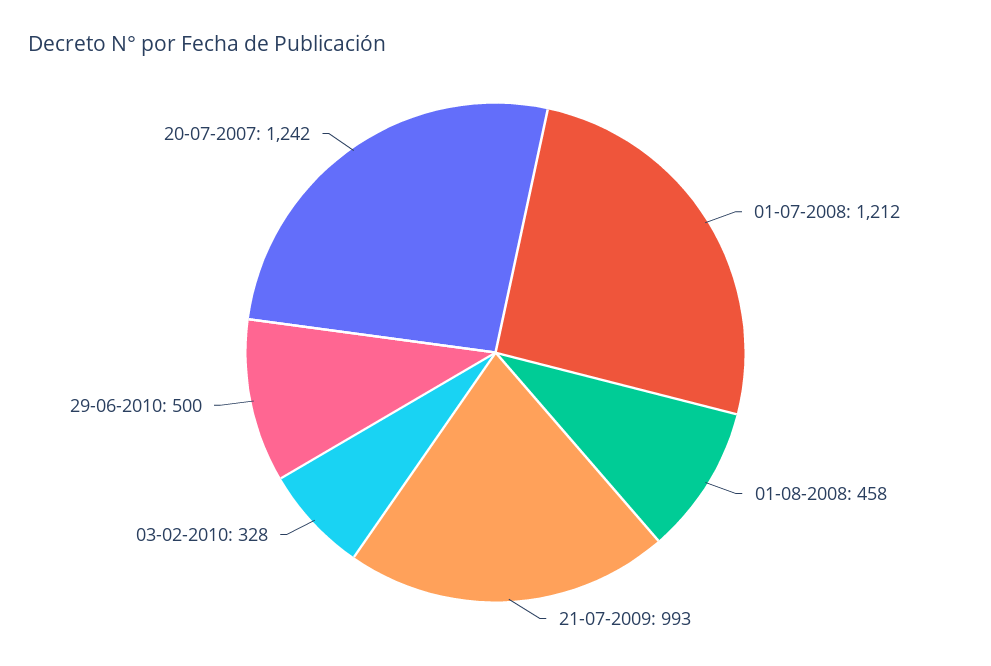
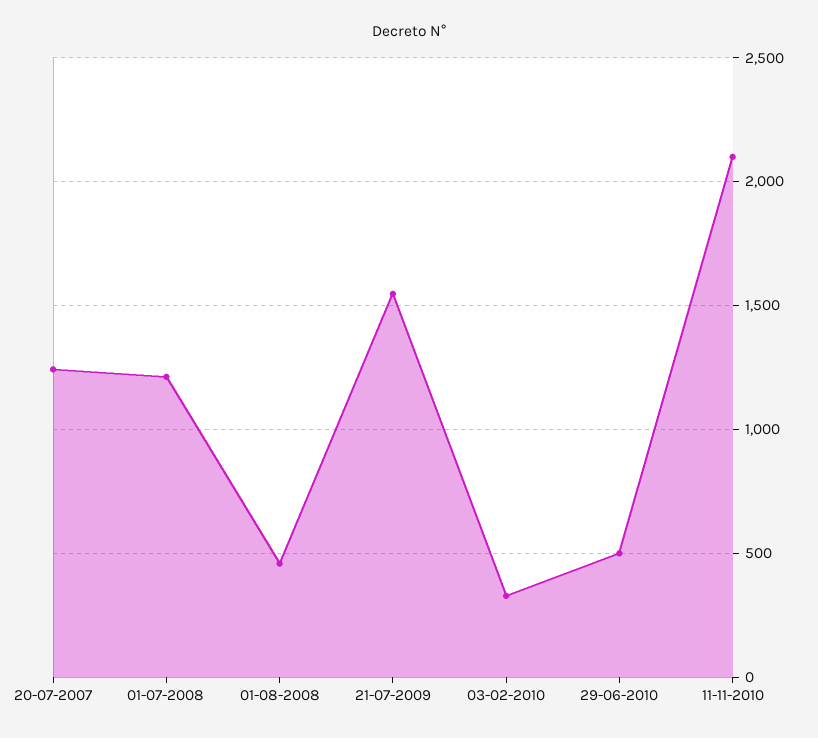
21-07-2009: 993 -> 1550
11-11-2010: none -> 2100

